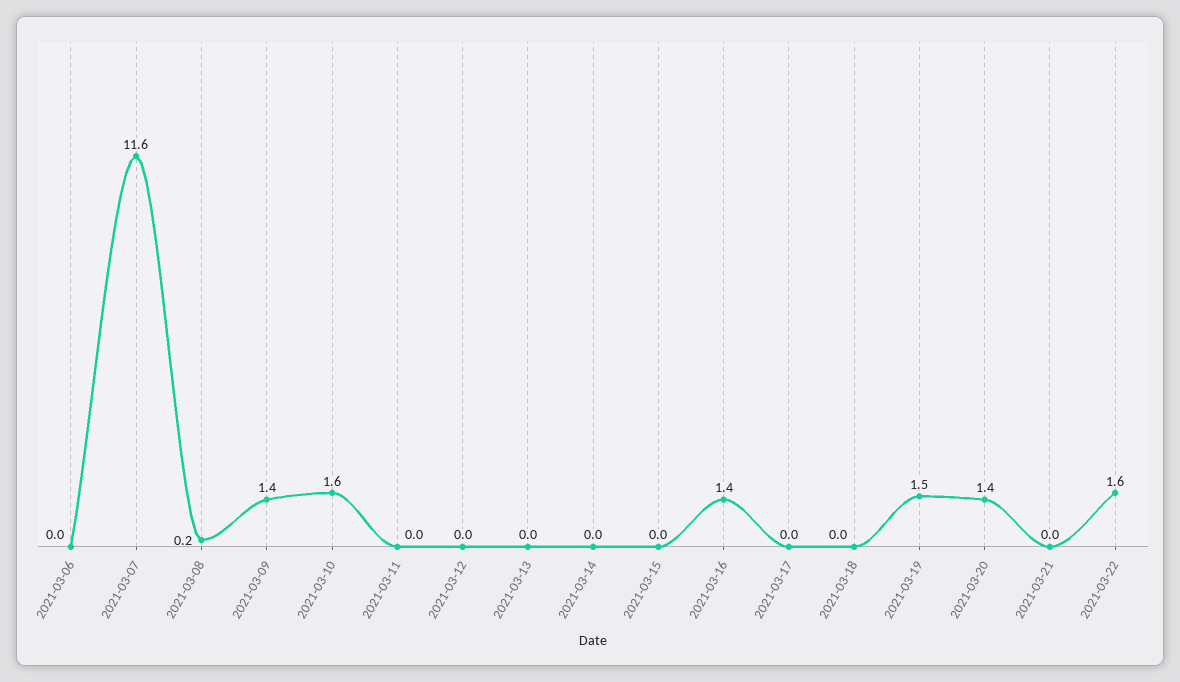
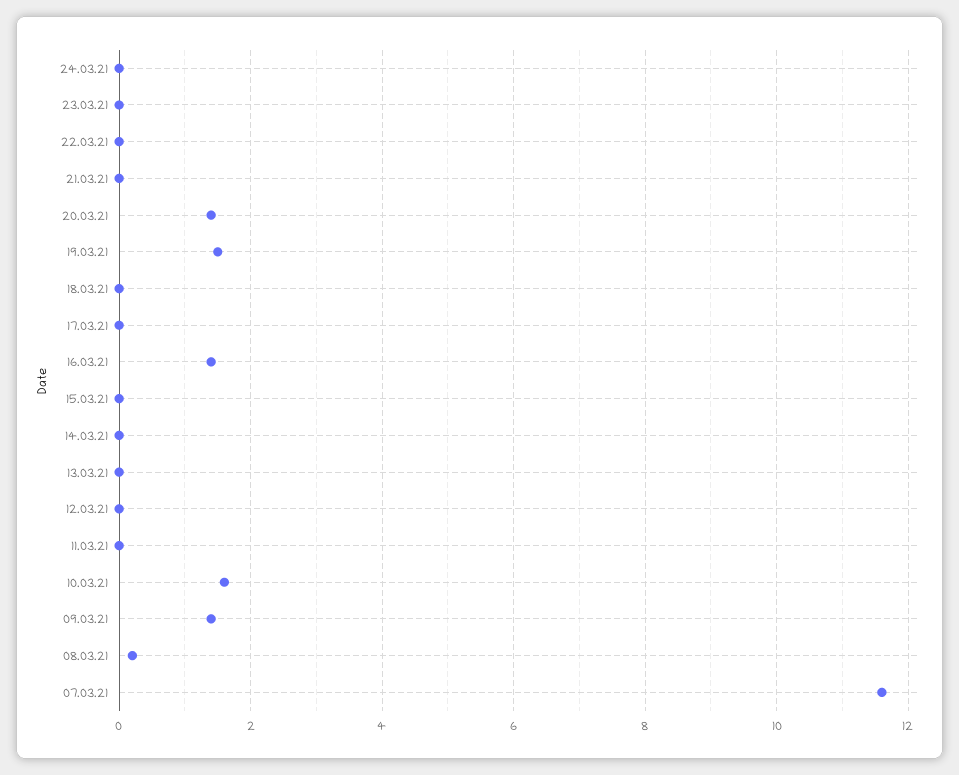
2021-03-06: 0 -> none
2021-03-22: 1.6 -> 0
24.03.21: none -> 0
23.03.21: none -> 0

